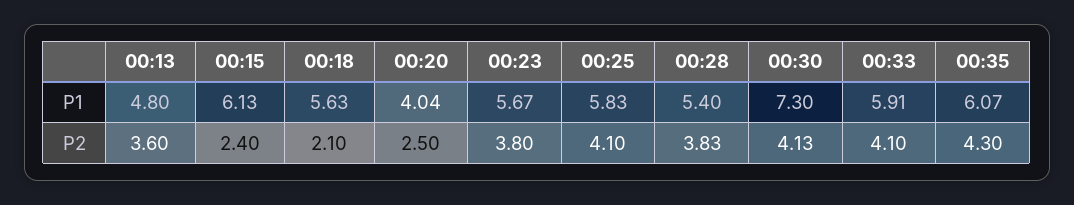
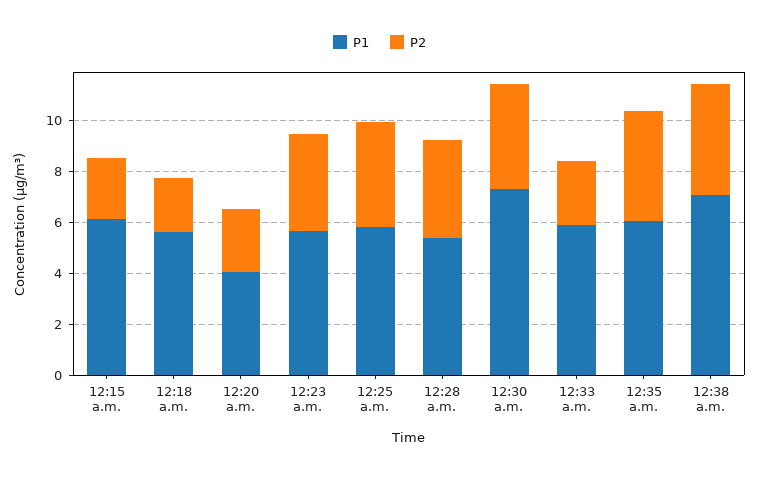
P1, 00:13: 4.8 -> none
P2, 00:13: 3.6 -> none
P2, 00:33: 4.1 -> 2.5
P1, 12:38 a.m.: none -> 7
P2, 12:38 a.m.: none -> 4.5

